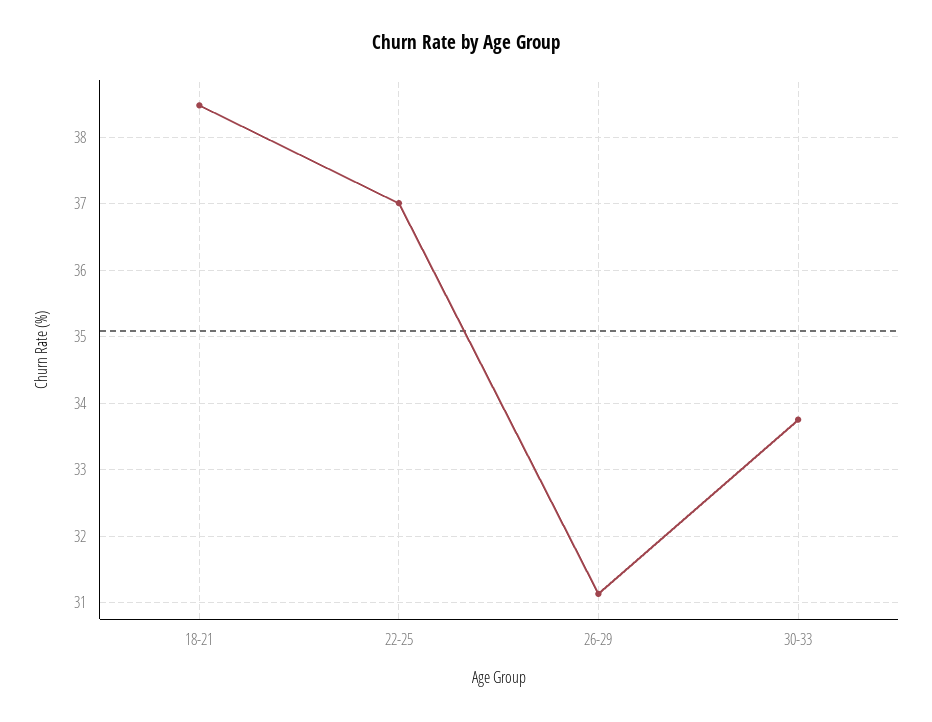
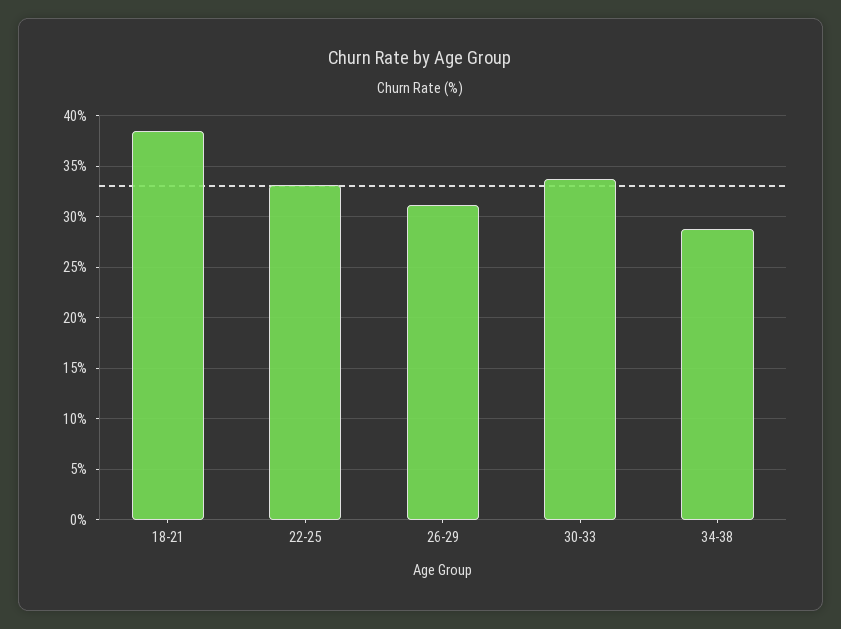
22-25: 37 -> 33
34-38: none -> 29

